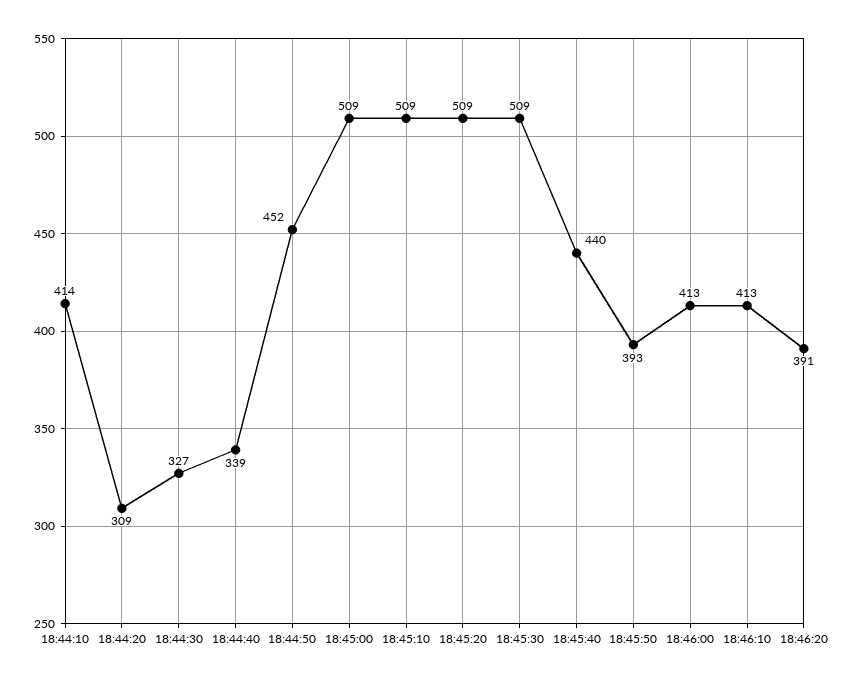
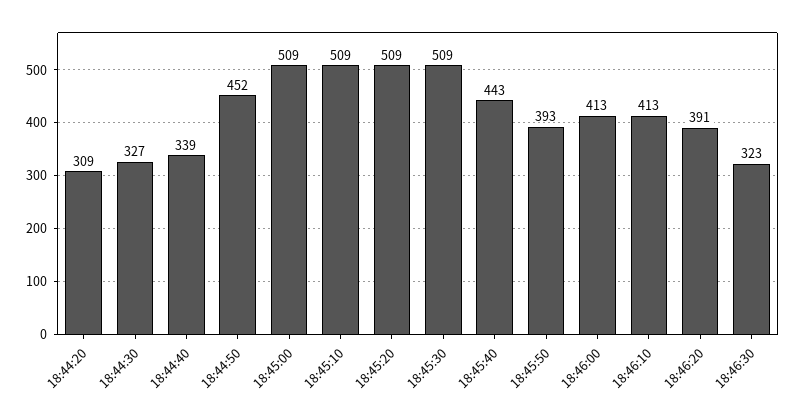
18:44:10: 414 -> none
18:45:40: 440 -> 443
18:46:30: none -> 323

